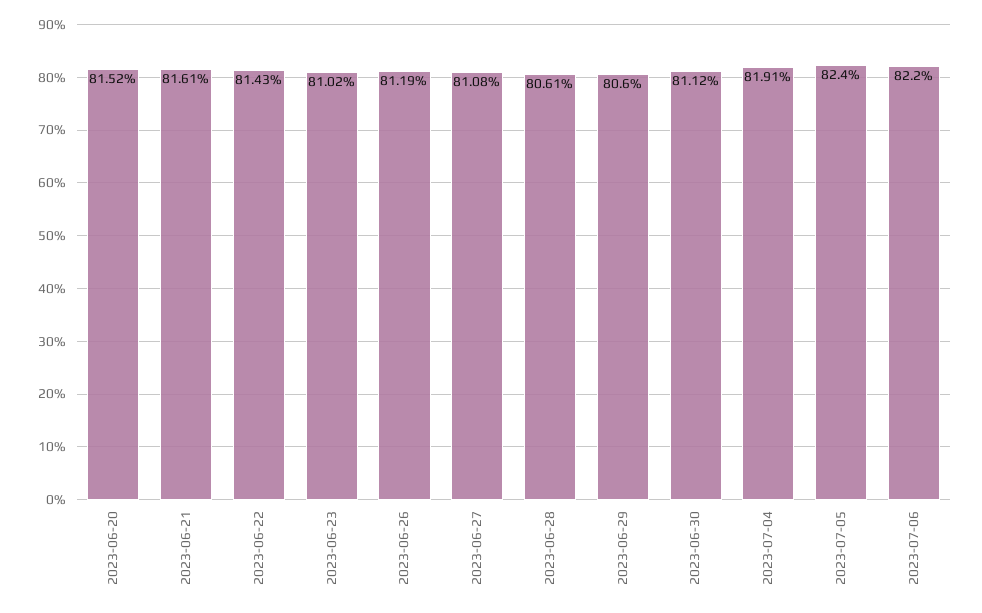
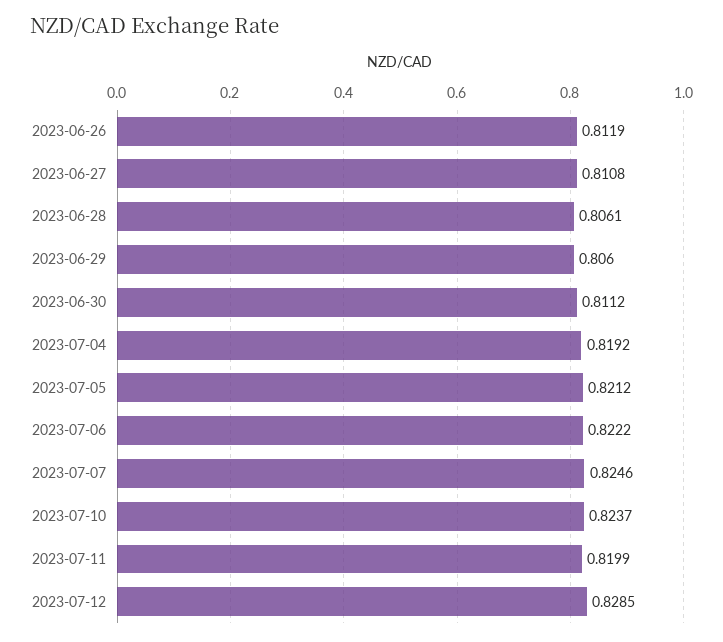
2023-06-20: 0.8152 -> none
2023-06-21: 0.8161 -> none
2023-06-22: 0.8143 -> none
2023-06-23: 0.8102 -> none
2023-07-04: 0.8191 -> 0.8192
2023-07-05: 0.824 -> 0.8212
2023-07-06: 0.822 -> 0.8222
2023-07-07: none -> 0.8246
2023-07-10: none -> 0.8237
2023-07-11: none -> 0.8199
2023-07-12: none -> 0.8285

